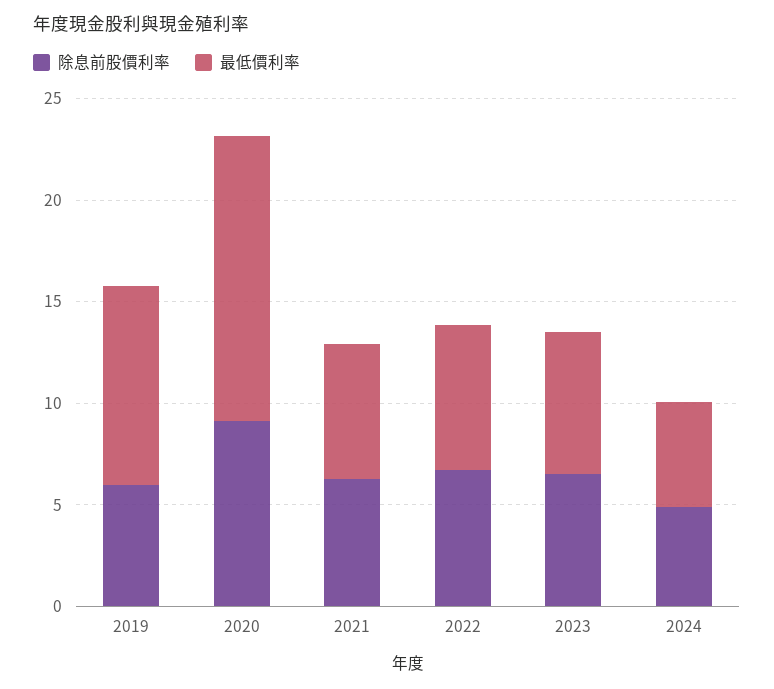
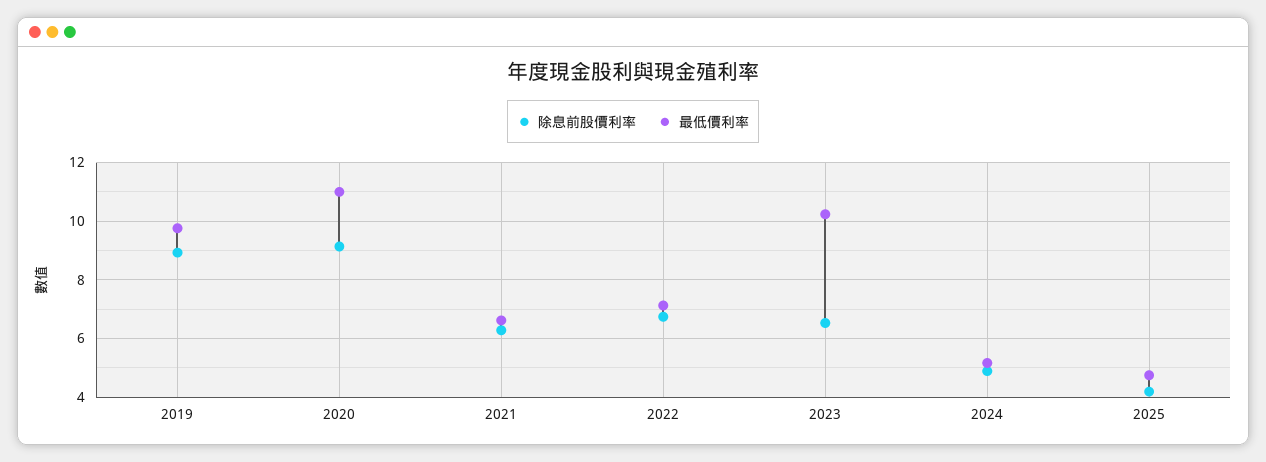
除息前股價利率, 2019: 6 -> 9
最低價利率, 2020: 14 -> 11
最低價利率, 2023: 7 -> 10.25
除息前股價利率, 2025: none -> 4.25
最低價利率, 2025: none -> 4.75

